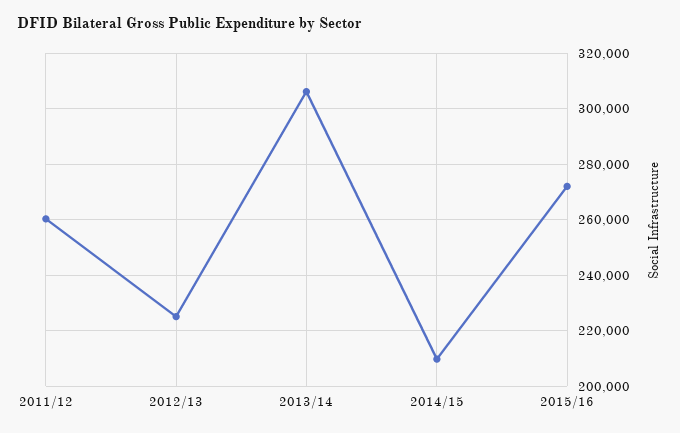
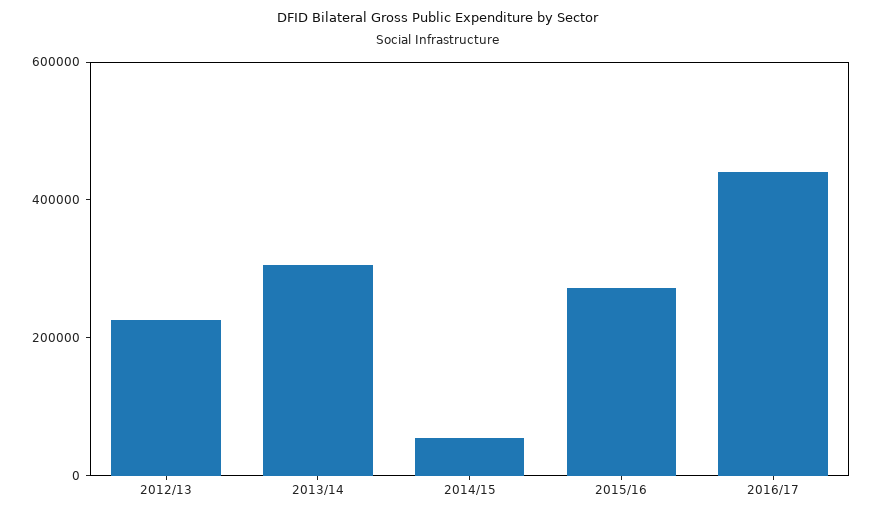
2011/12: 260000 -> none
2014/15: 210000 -> 50000
2016/17: none -> 450000

